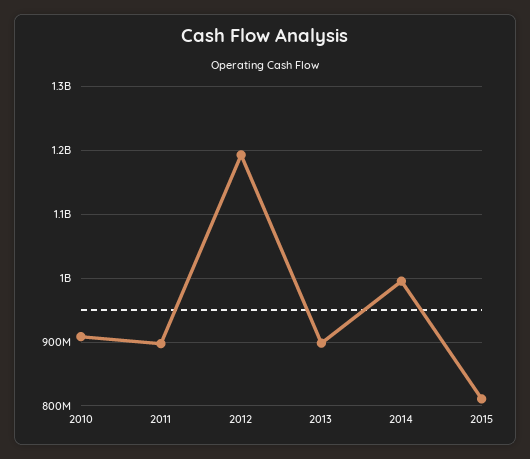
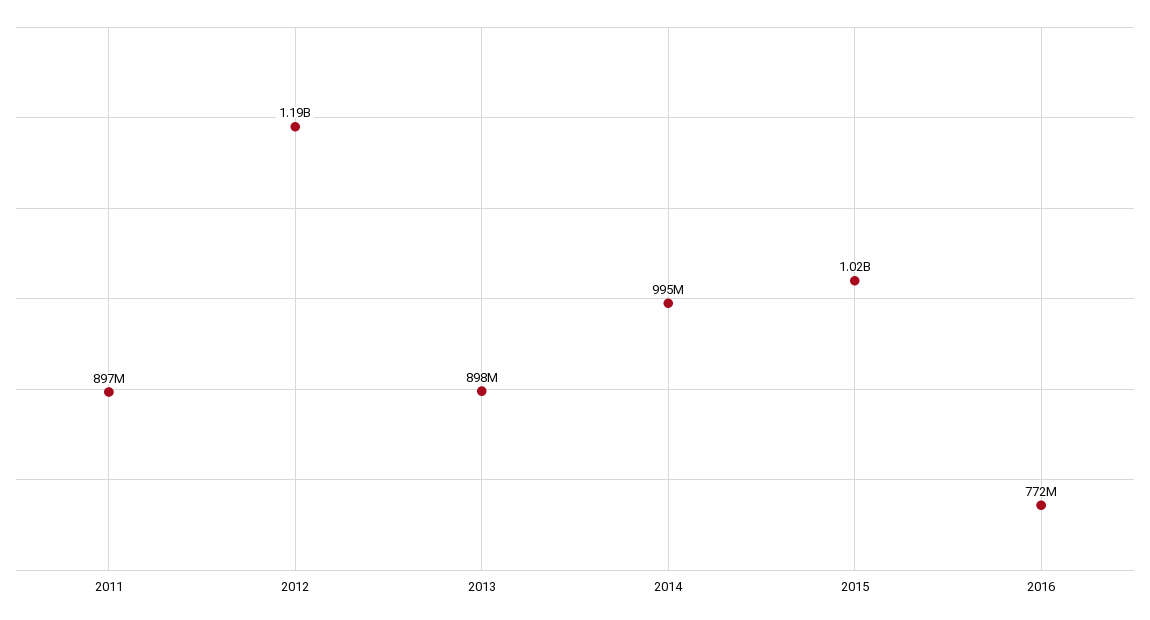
2010: 910000000 -> none
2015: 810000000 -> 1020000000
2016: none -> 772000000

